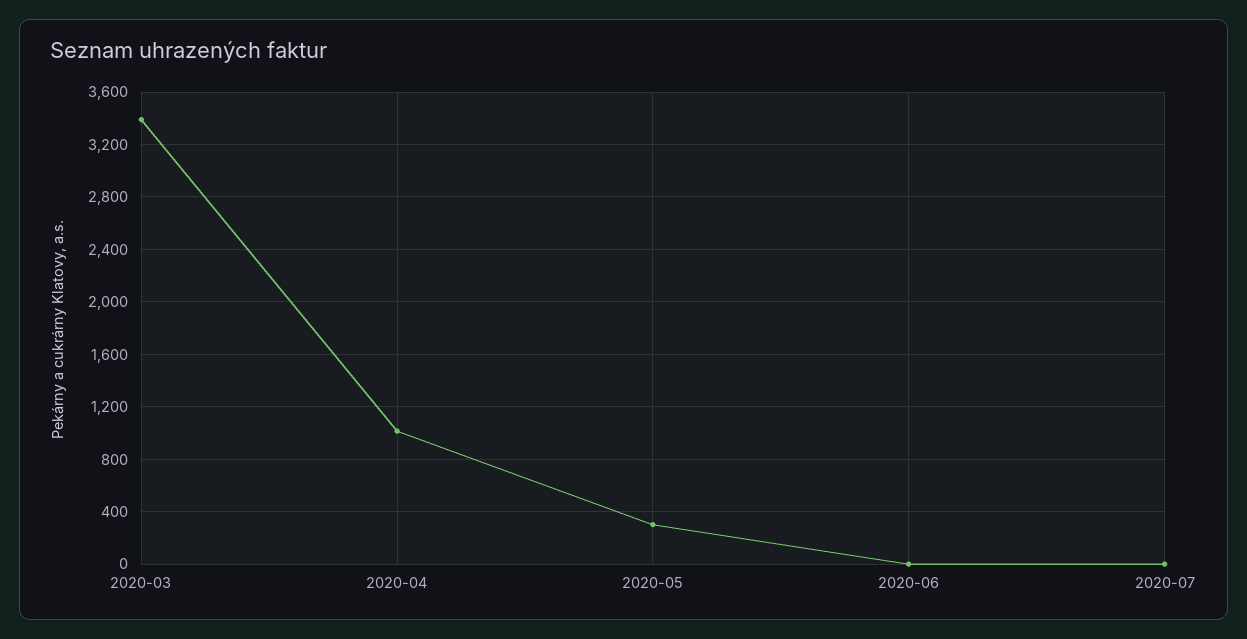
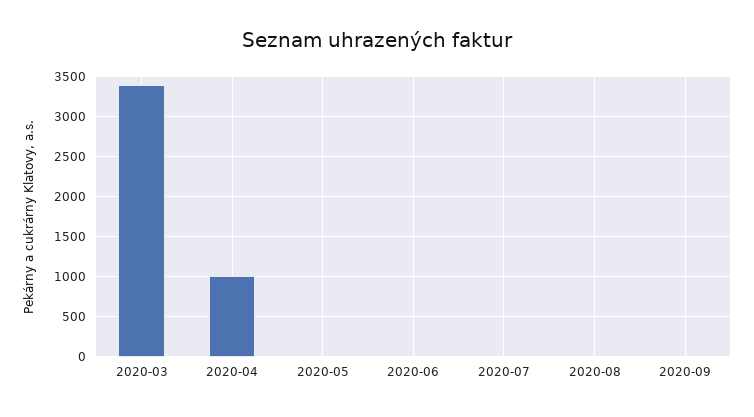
2020-05: 300 -> 0
2020-08: none -> 0
2020-09: none -> 0

